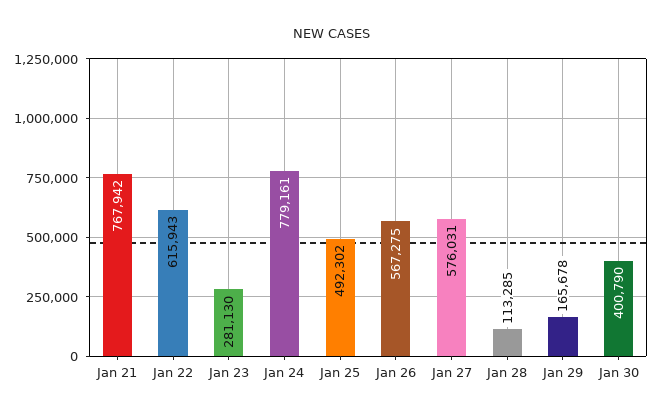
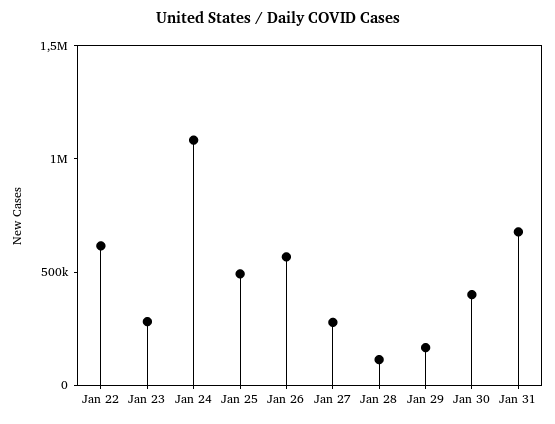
Jan 21: 767942 -> none
Jan 24: 779161 -> 1100000
Jan 27: 576031 -> 300000
Jan 31: none -> 700000

